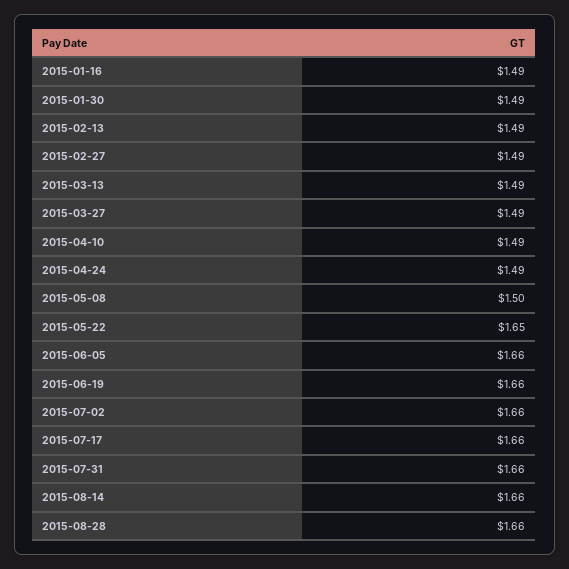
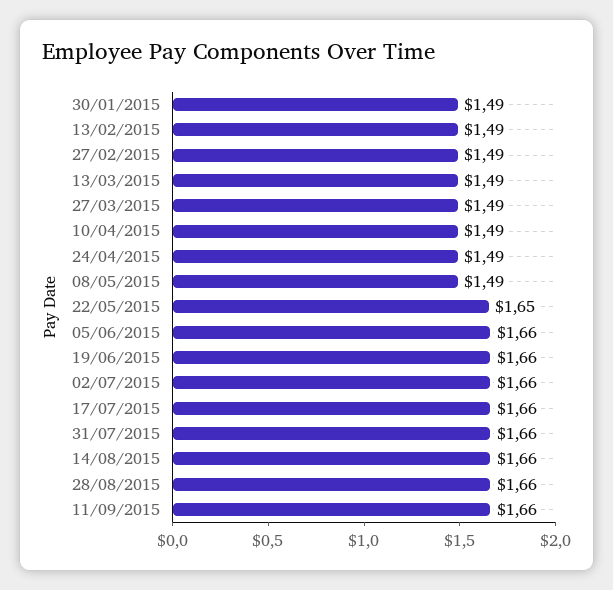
2015-01-16: 1.49 -> none
2015-05-08: 1.5 -> 1.49
11/09/2015: none -> 1.66

